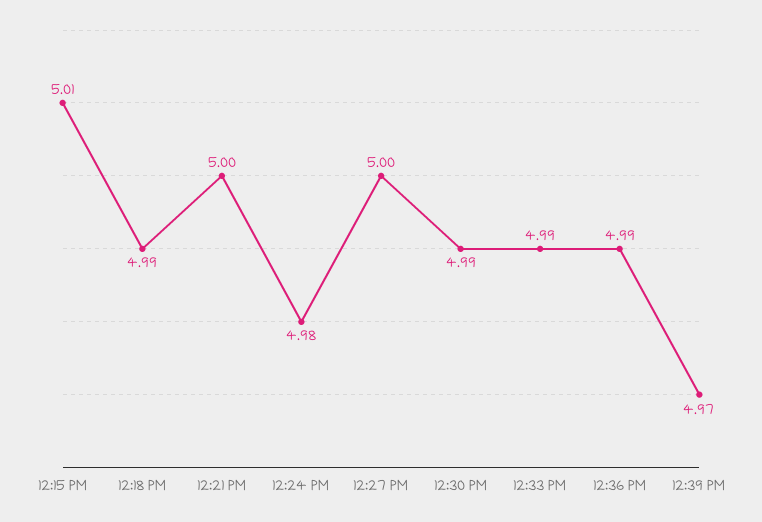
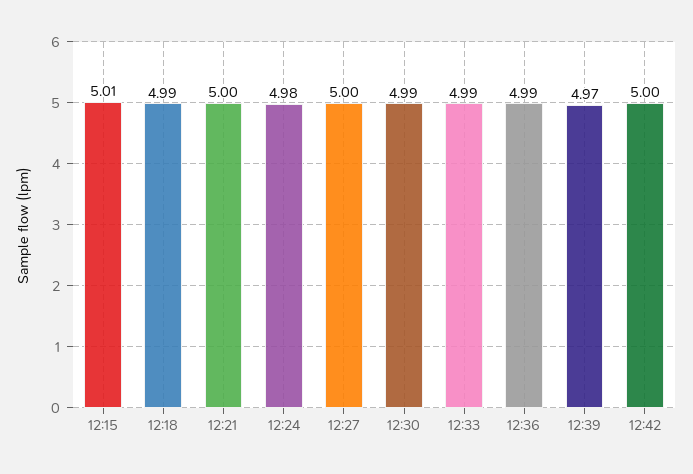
12:42: none -> 5

